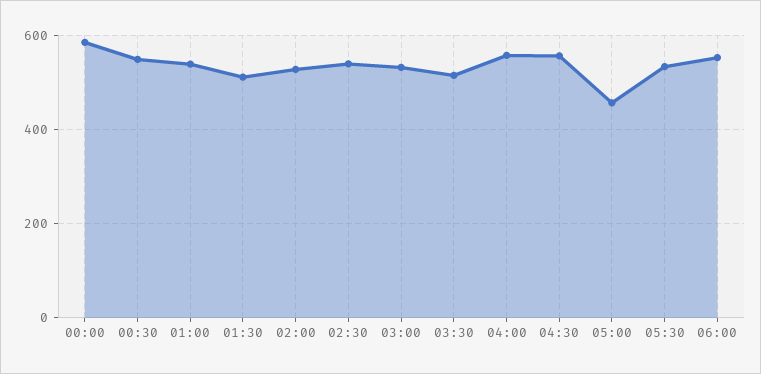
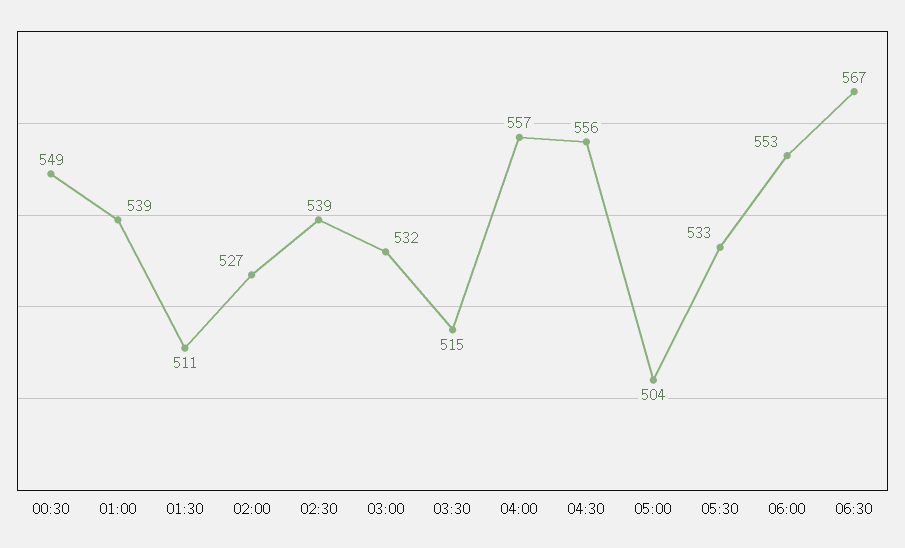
00:00: 580 -> none
05:00: 460 -> 504
06:30: none -> 567

